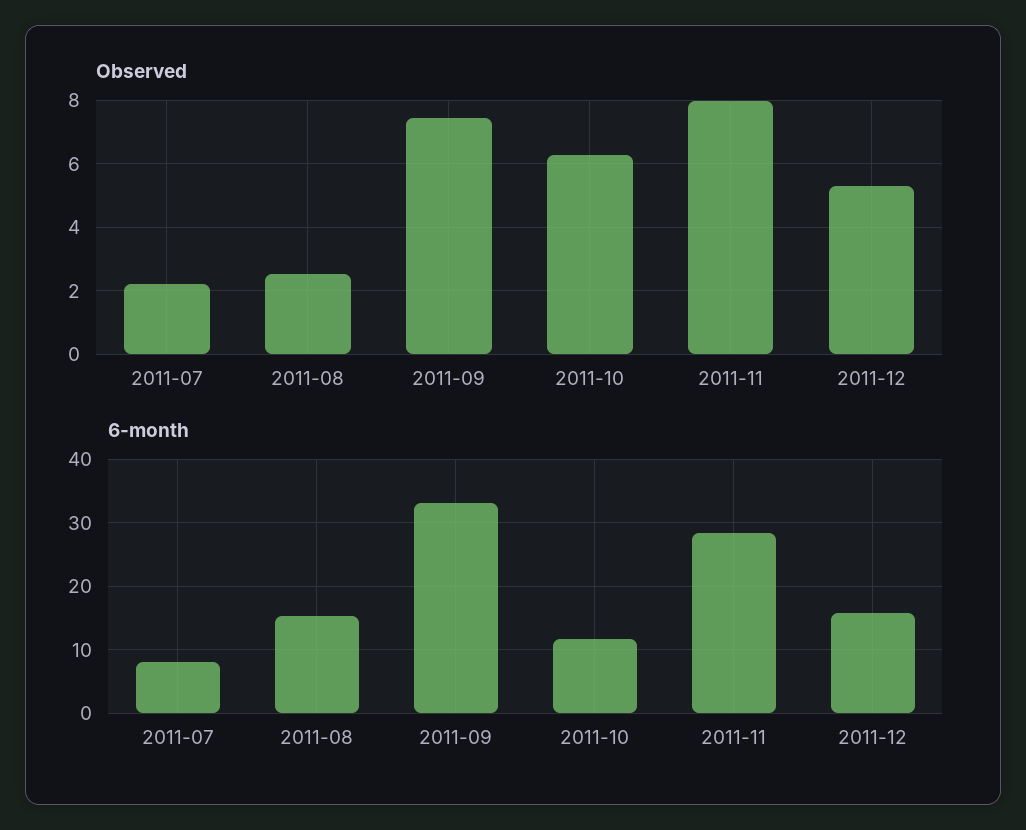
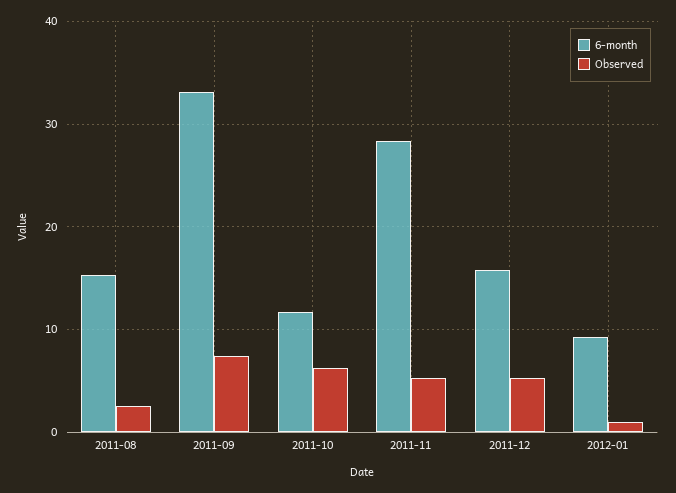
Observed, 2011-07: 2.2 -> none
Observed, 2011-11: 8 -> 5
6-month, 2011-07: 8 -> none
6-month, 2012-01: none -> 9
Observed, 2012-01: none -> 1

